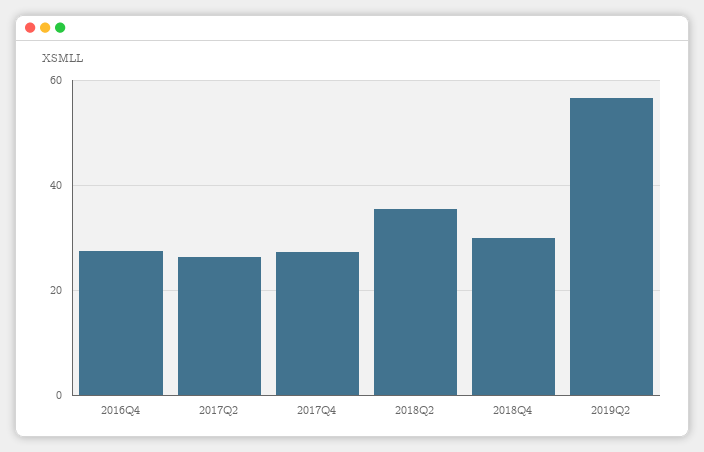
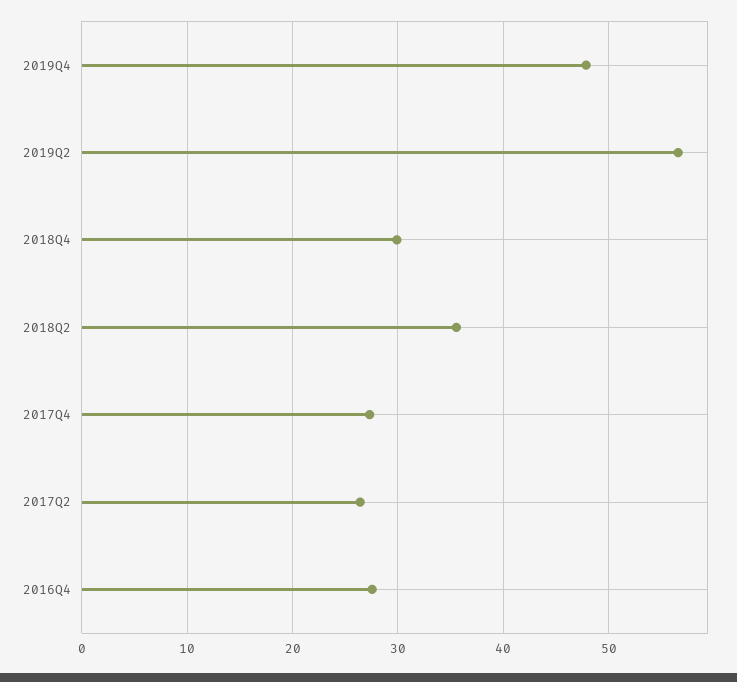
2019Q4: none -> 48

